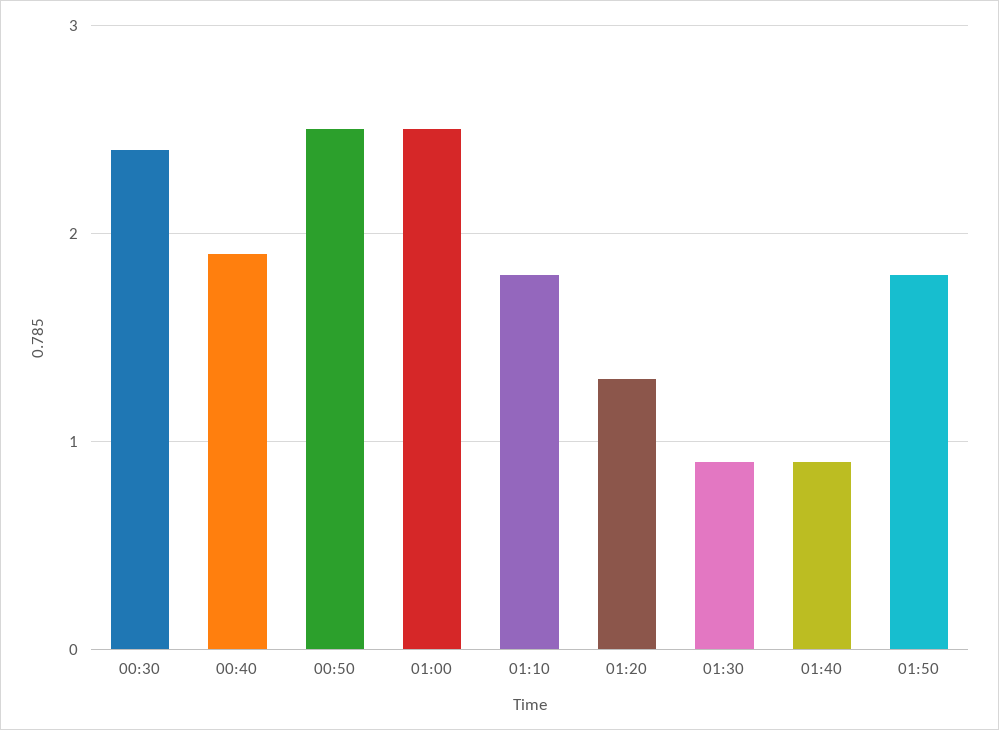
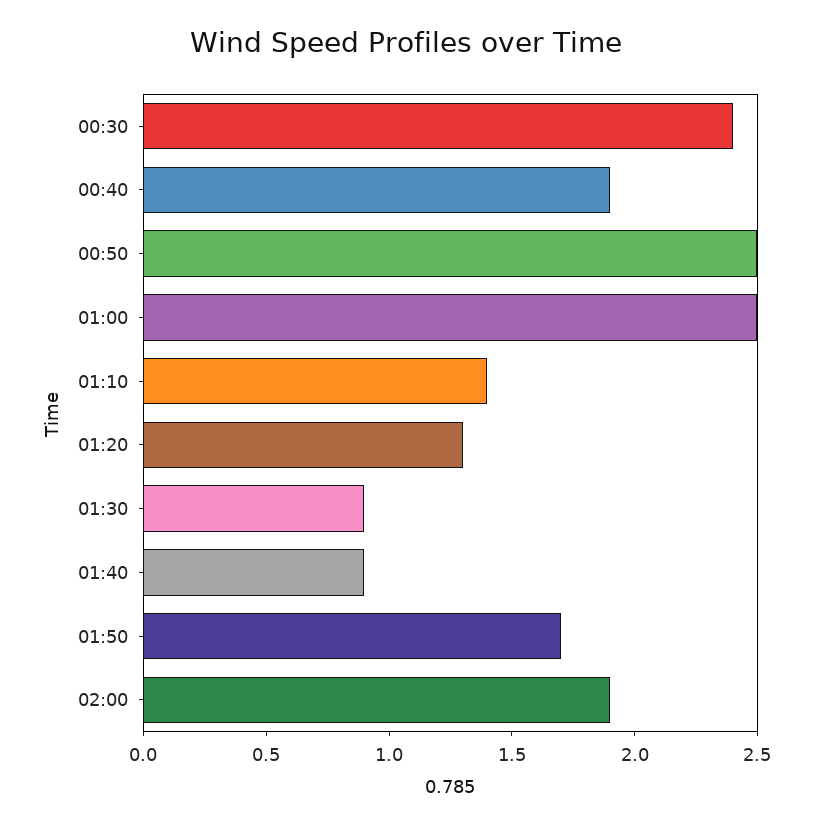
01:10: 1.8 -> 1.4
01:50: 1.8 -> 1.7
02:00: none -> 1.9

